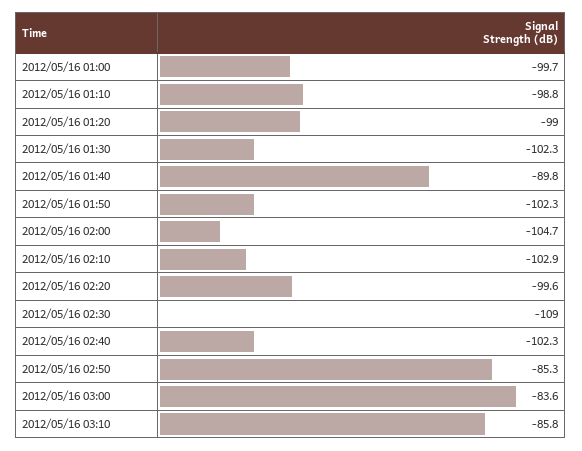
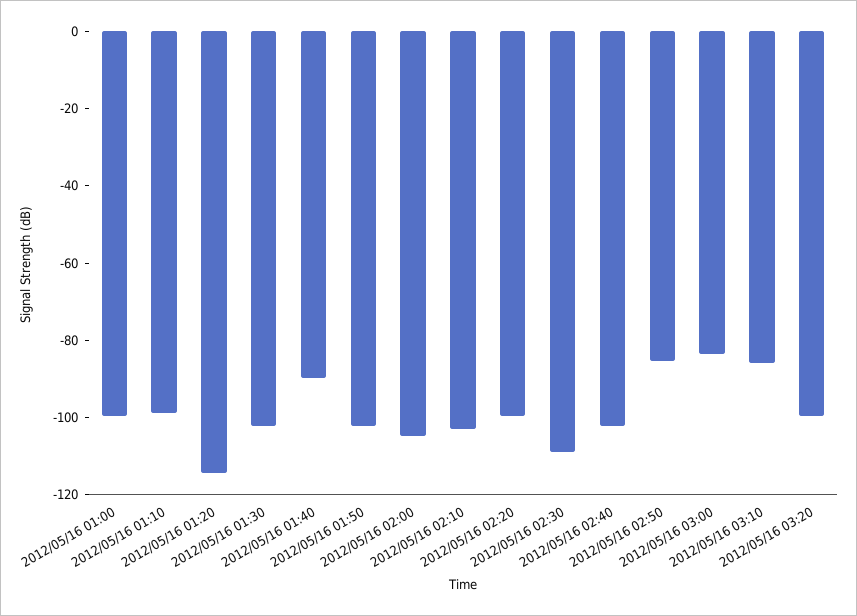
2012/05/16 01:20: -99 -> -115
2012/05/16 03:20: none -> -100

